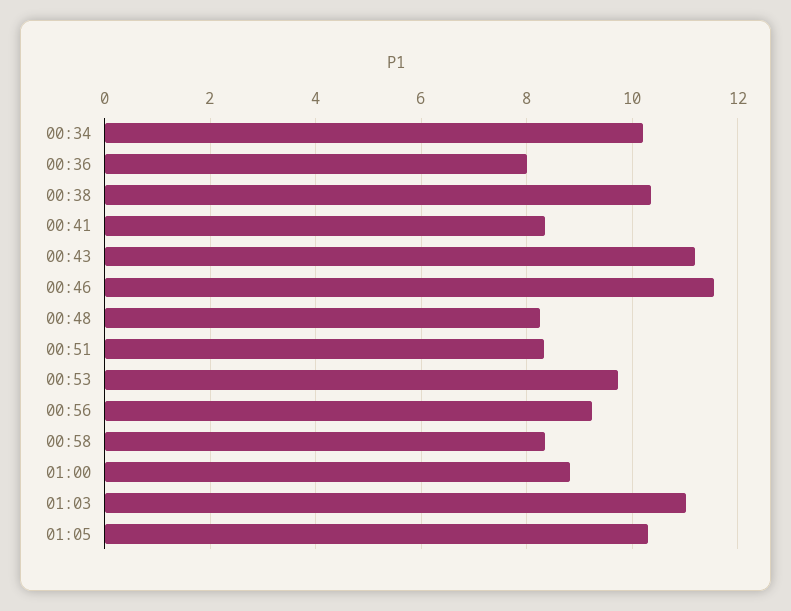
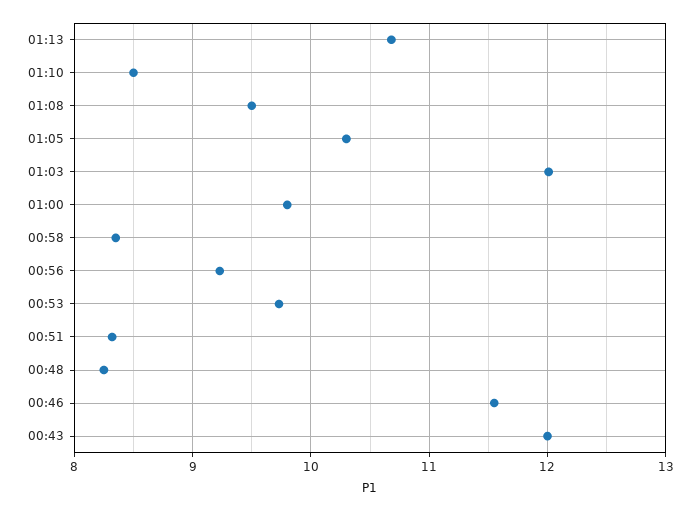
00:34: 10.2 -> none
00:36: 8 -> none
00:38: 10.4 -> none
00:41: 8.4 -> none
00:43: 11.2 -> 12
01:00: 8.8 -> 9.8
01:03: 11 -> 12
01:13: none -> 10.7
01:10: none -> 8.5
01:08: none -> 9.5

